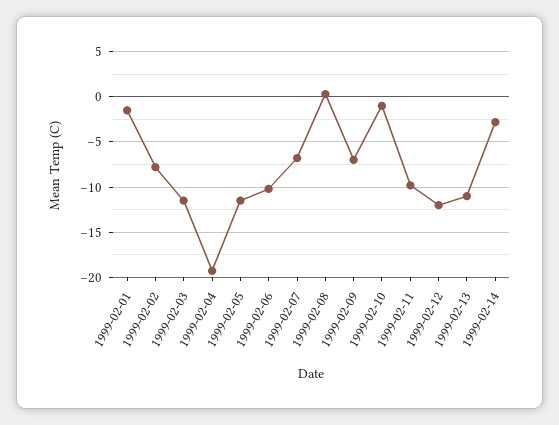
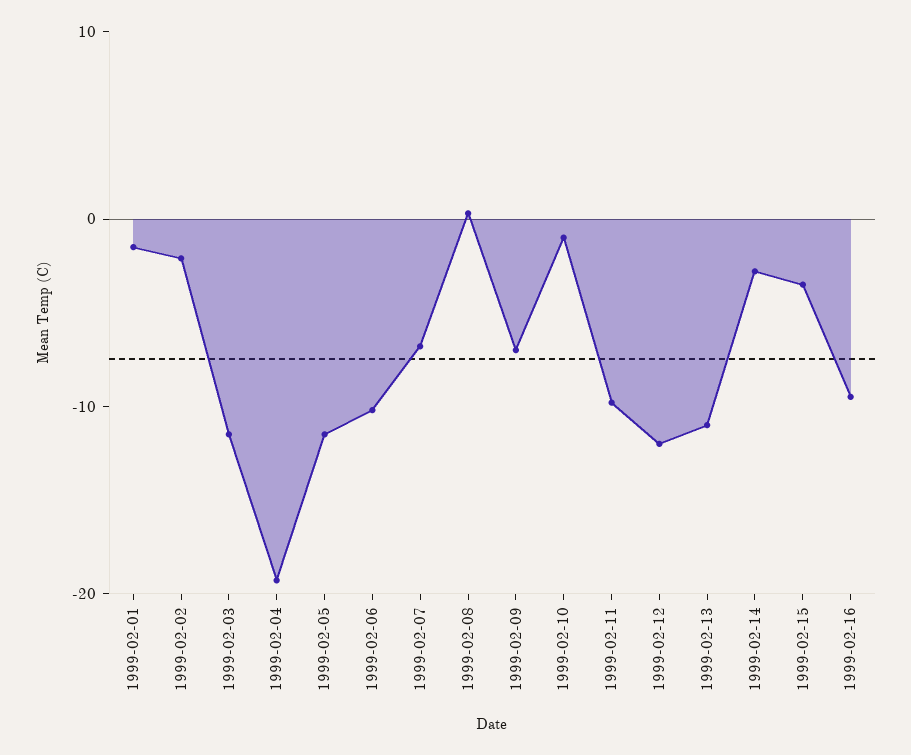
1999-02-02: -8 -> -2
1999-02-15: none -> -4
1999-02-16: none -> -10

